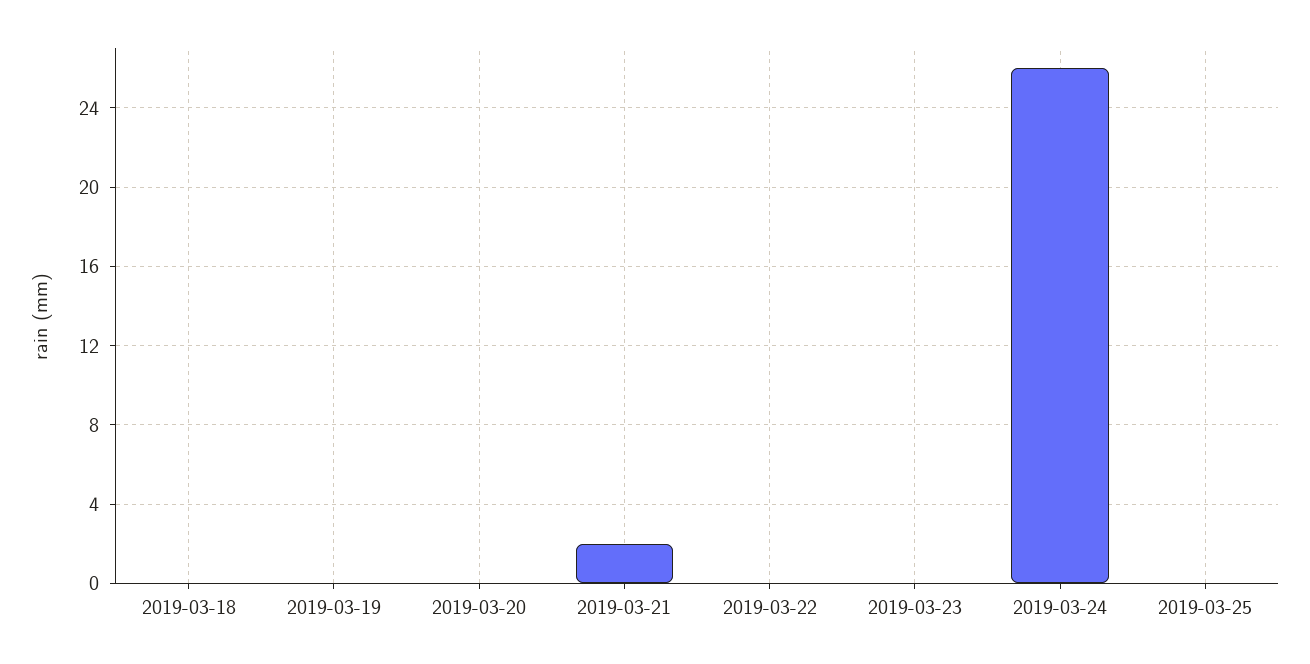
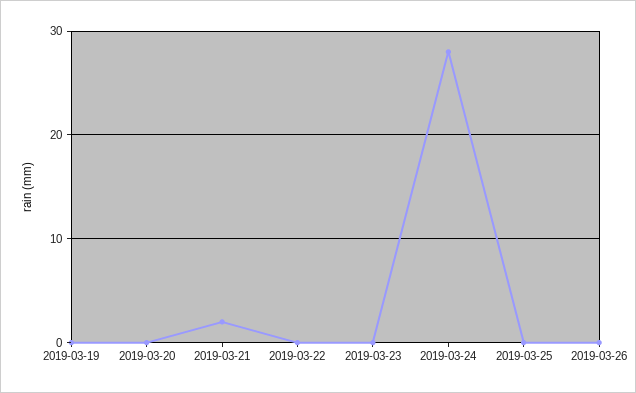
2019-03-18: 0 -> none
2019-03-24: 26 -> 28
2019-03-26: none -> 0

